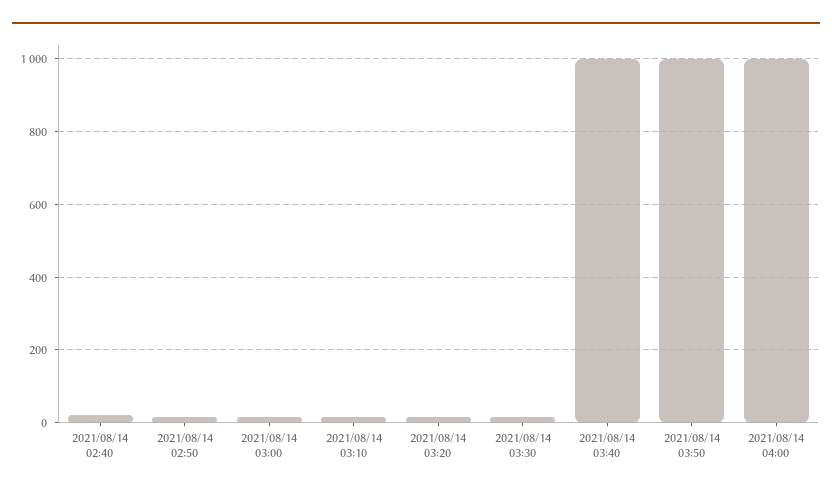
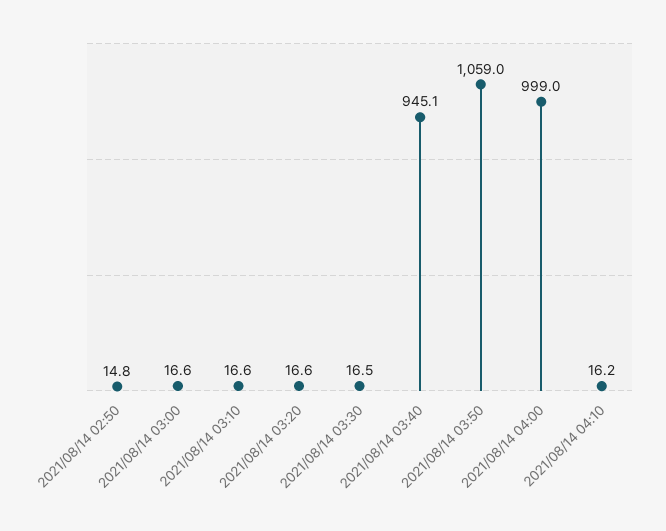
2021/08/14 02:40: 20 -> none
2021/08/14 03:40: 1000 -> 945.1
2021/08/14 03:50: 1000 -> 1059
2021/08/14 04:10: none -> 16.2

